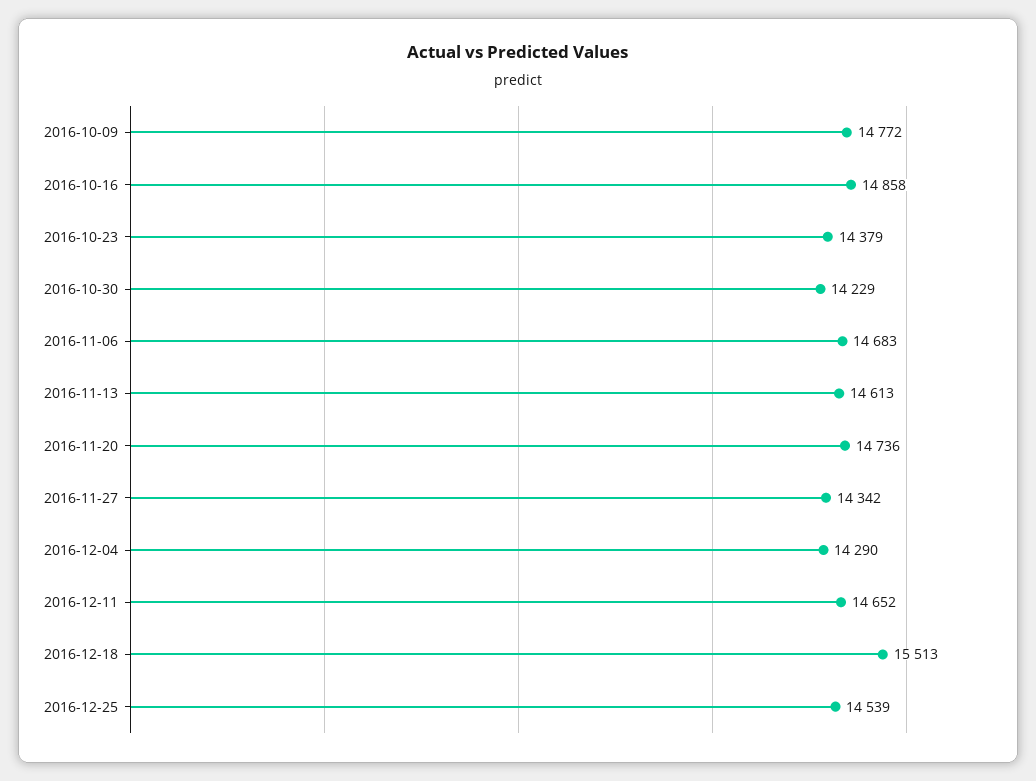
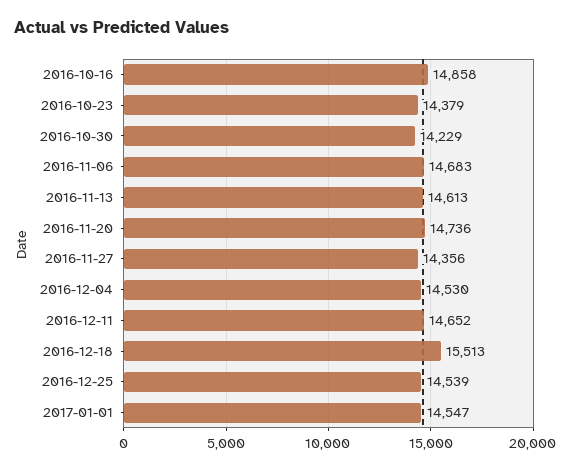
2016-10-09: 14772 -> none
2016-11-27: 14342 -> 14356
2016-12-04: 14290 -> 14530
2017-01-01: none -> 14547

